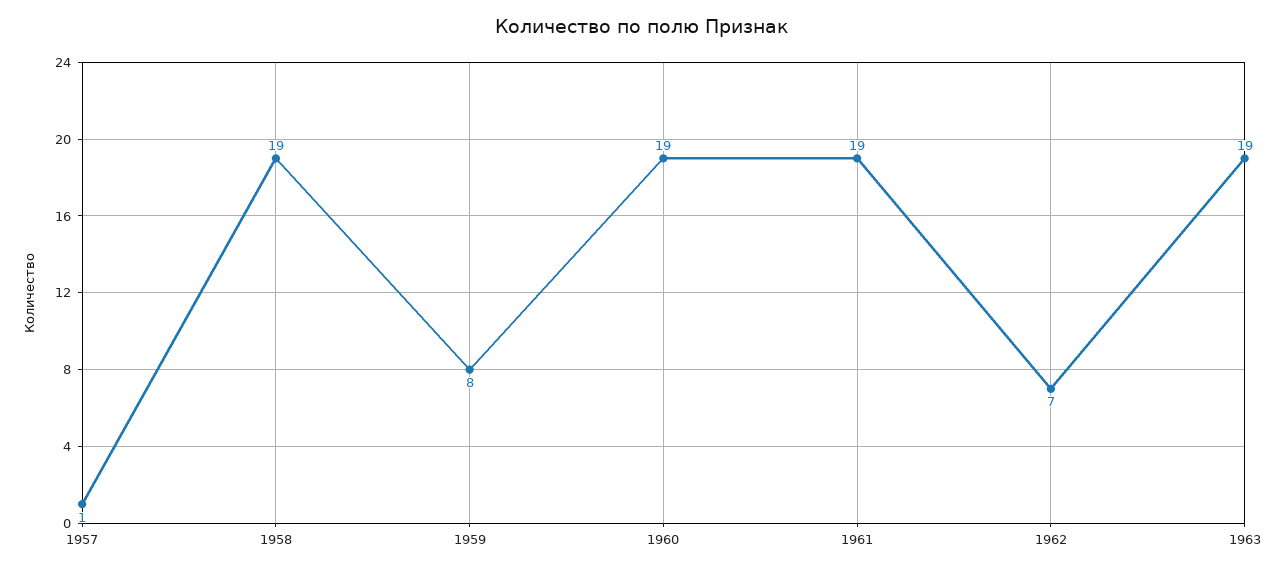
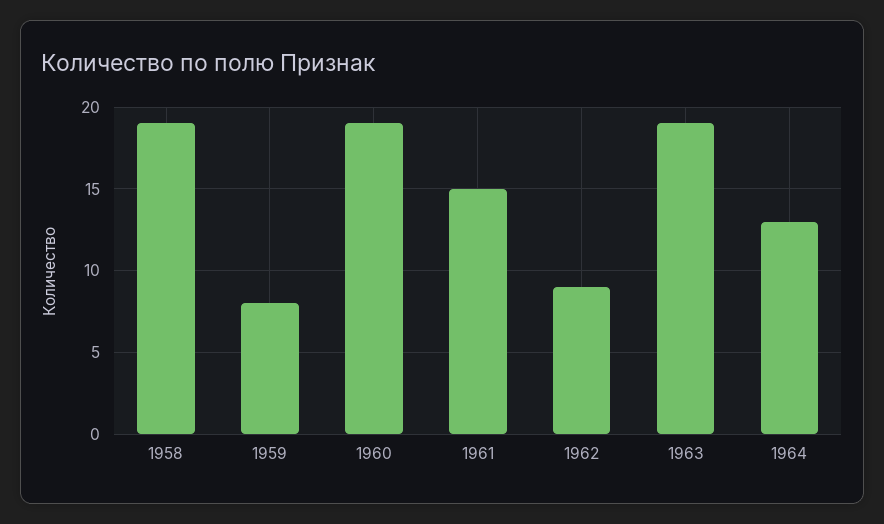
1957: 1 -> none
1961: 19 -> 15
1962: 7 -> 9
1964: none -> 13

